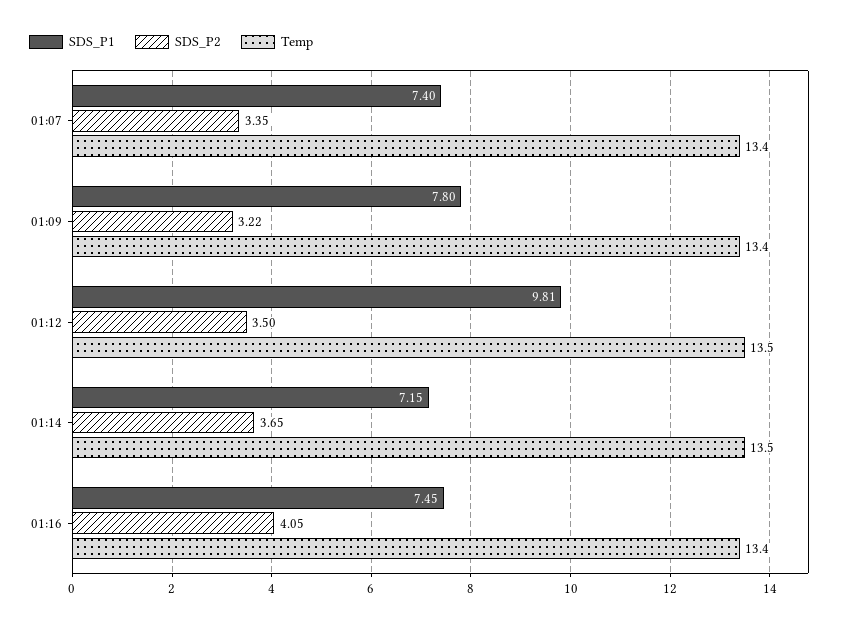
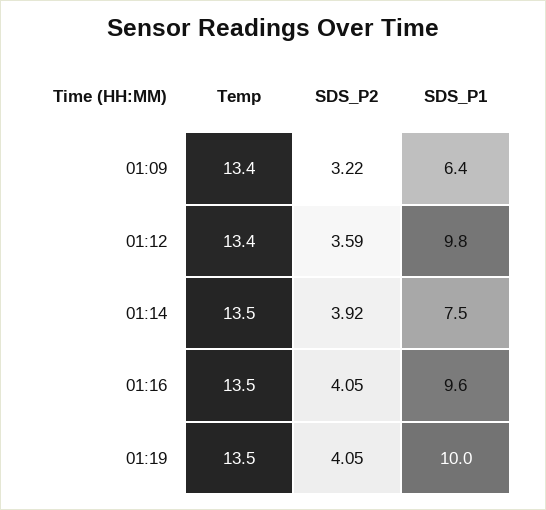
SDS_P1, 01:07: 7.4 -> none
SDS_P2, 01:07: 3.35 -> none
Temp, 01:07: 13.4 -> none
SDS_P1, 01:09: 7.8 -> 6.4
SDS_P2, 01:12: 3.5 -> 3.59
Temp, 01:12: 13.5 -> 13.4
SDS_P1, 01:14: 7.15 -> 7.5
SDS_P2, 01:14: 3.65 -> 3.92
SDS_P1, 01:16: 7.45 -> 9.6
Temp, 01:16: 13.4 -> 13.5
Temp, 01:19: none -> 13.5
SDS_P2, 01:19: none -> 4.05
SDS_P1, 01:19: none -> 10

